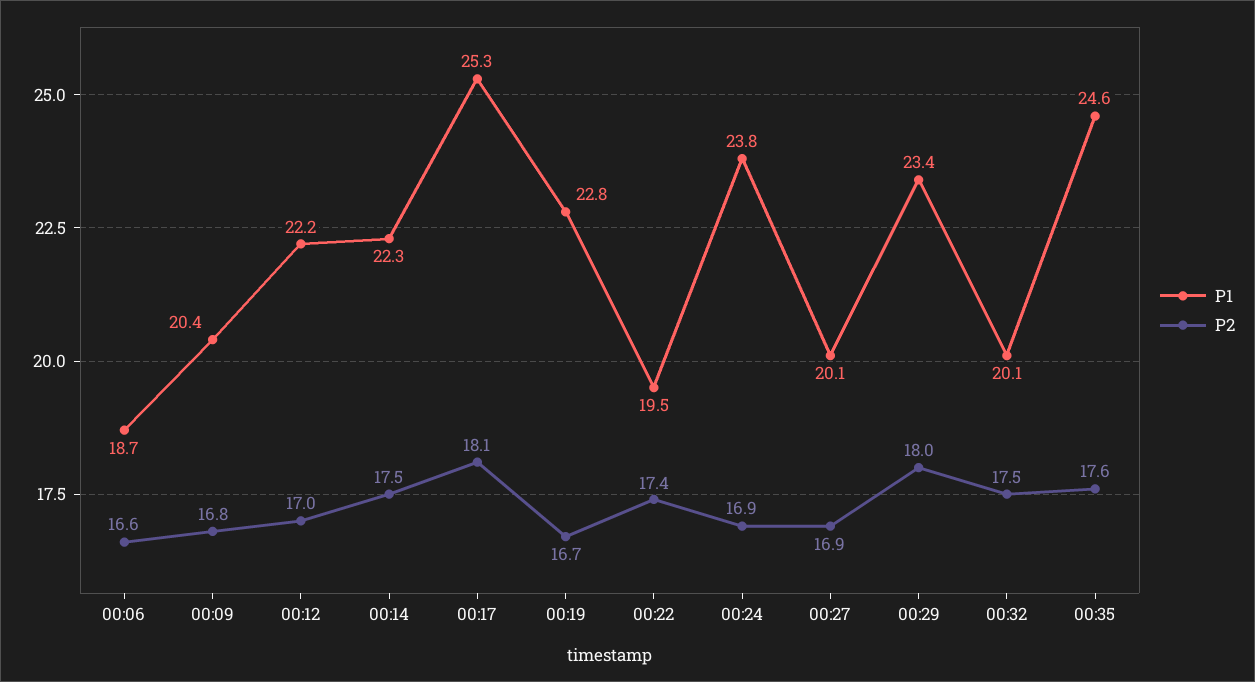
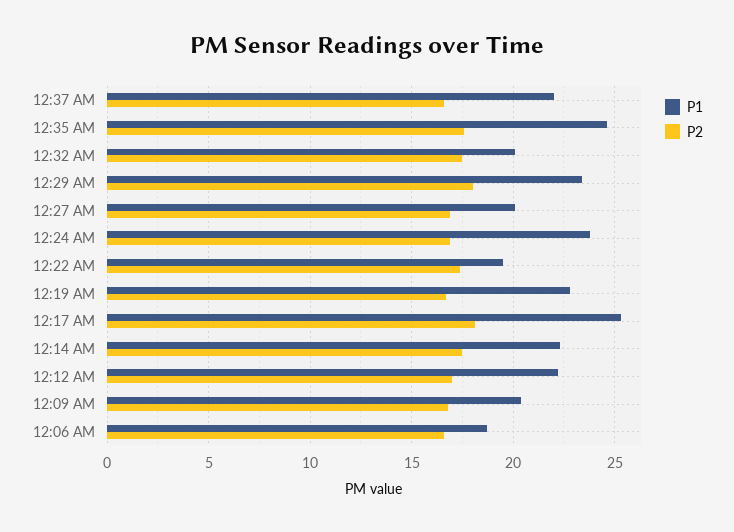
P1, 12:37 AM: none -> 22
P2, 12:37 AM: none -> 16.5

